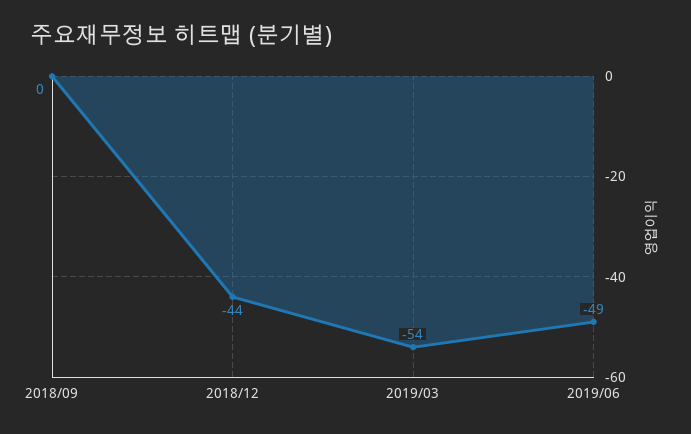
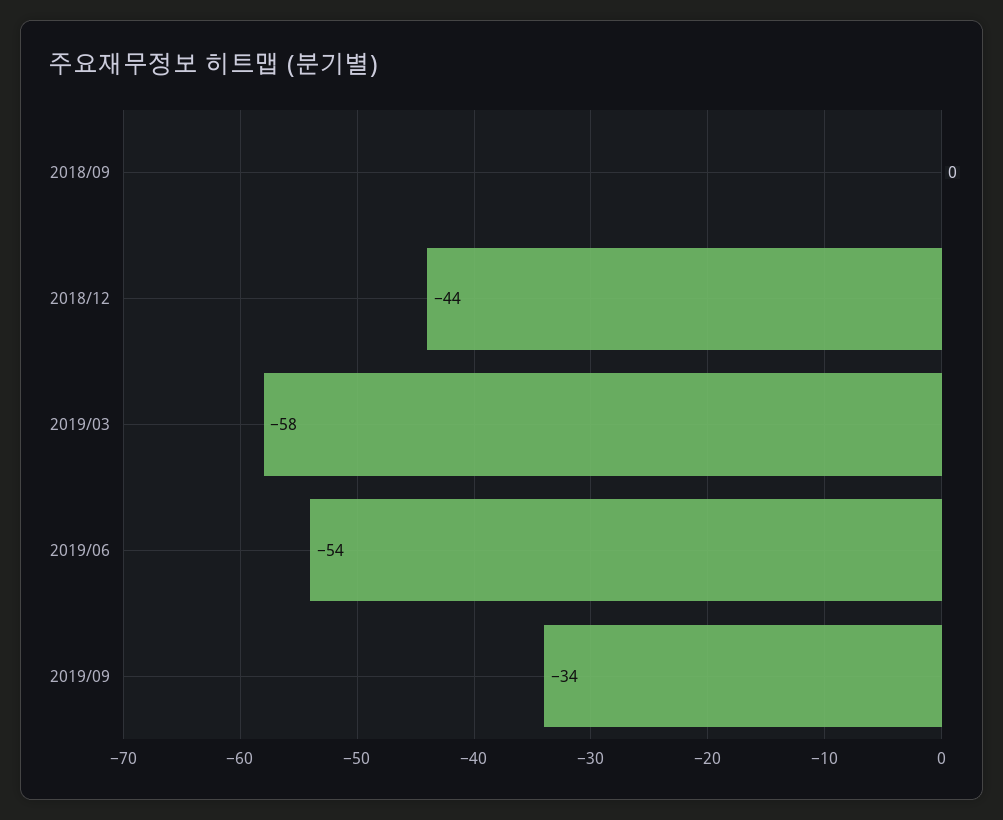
2019/03: -54 -> -58
2019/06: -49 -> -54
2019/09: none -> -34

